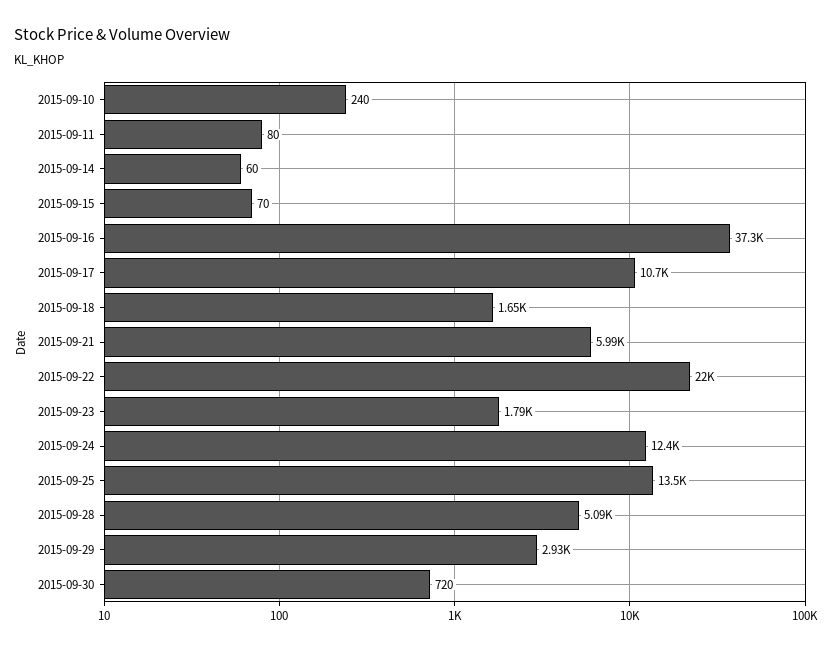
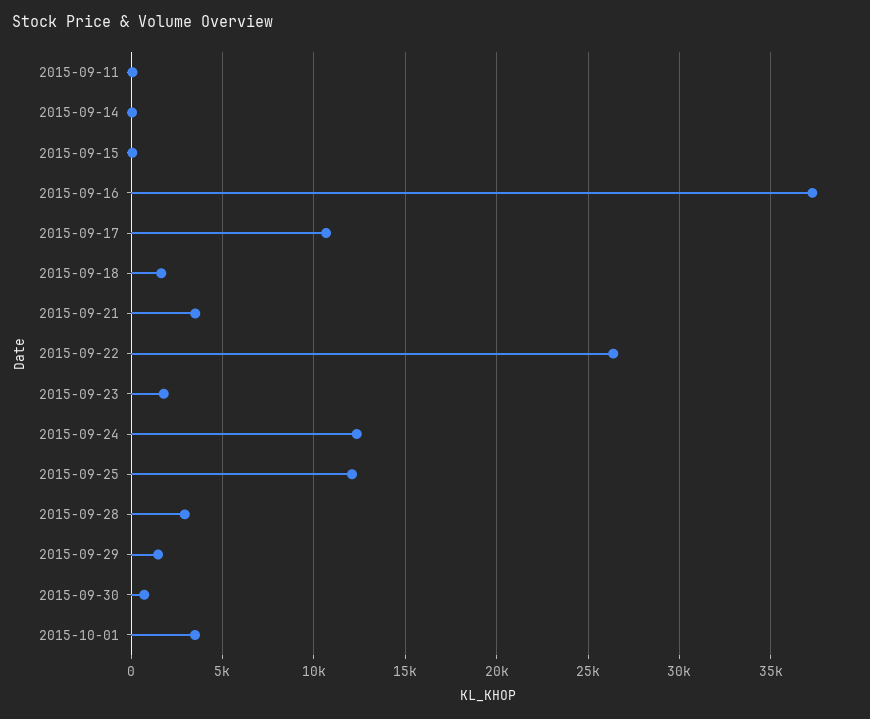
2015-09-10: 240 -> none
2015-09-21: 5990 -> 3500
2015-09-22: 22000 -> 26500
2015-09-25: 13500 -> 12000
2015-09-28: 5090 -> 3000
2015-09-29: 2930 -> 1500
2015-10-01: none -> 3500

